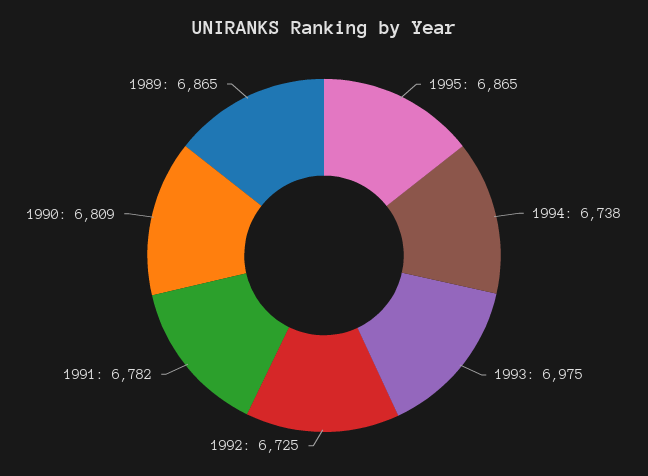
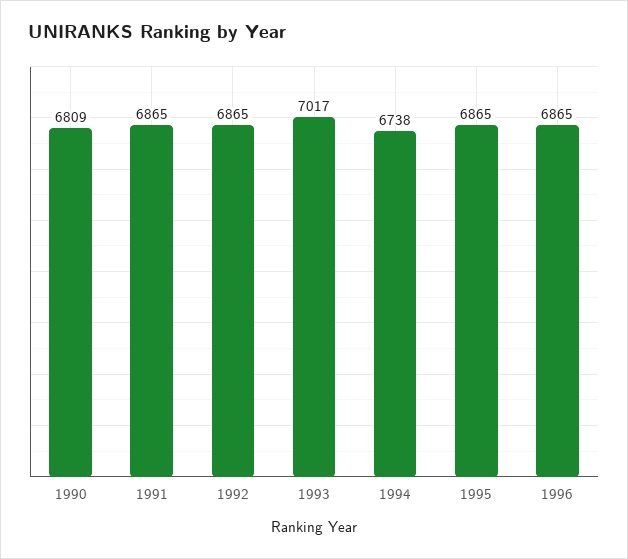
1993: 6975 -> 7017
1992: 6725 -> 6865
1991: 6782 -> 6865
1989: 6865 -> none
1996: none -> 6865

